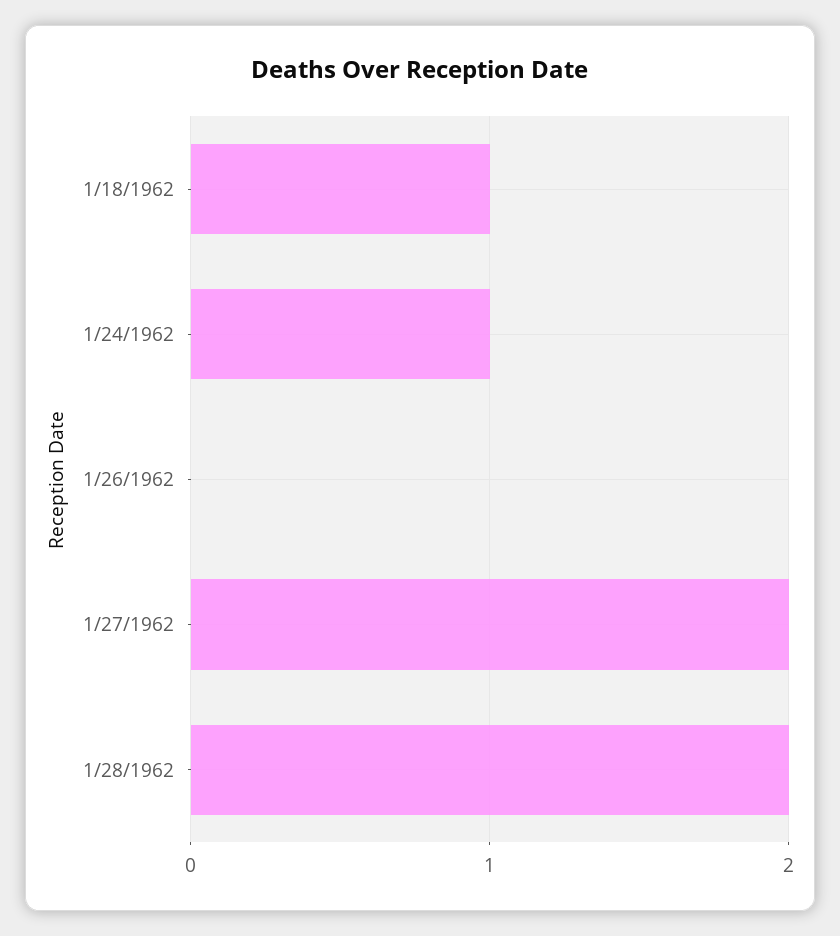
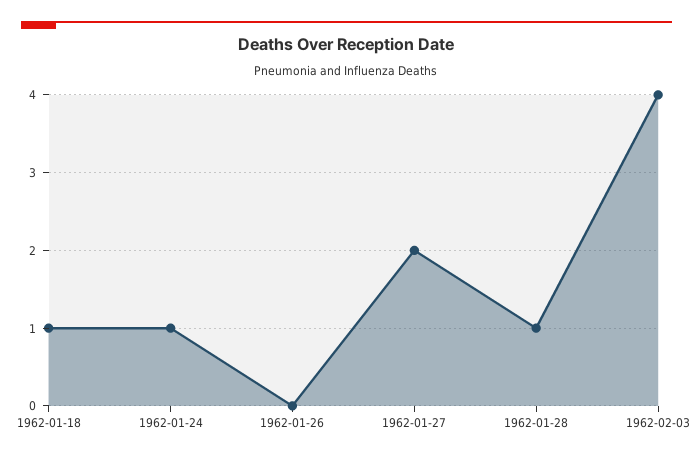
1/28/1962: 2 -> 1
1962-02-03: none -> 4

